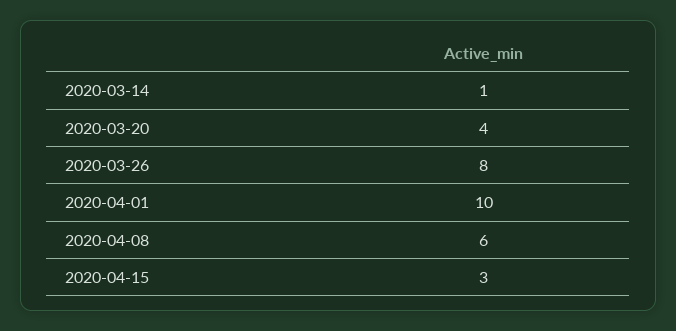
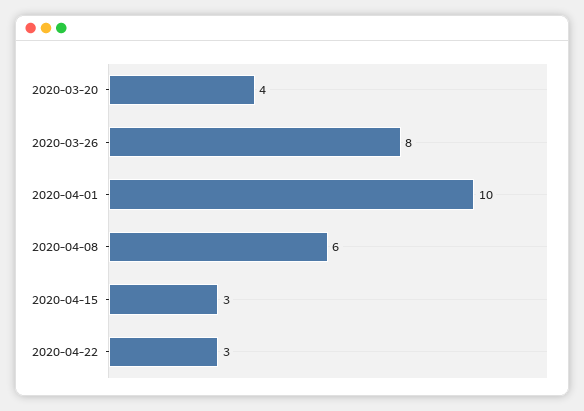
2020-03-14: 1 -> none
2020-04-22: none -> 3

